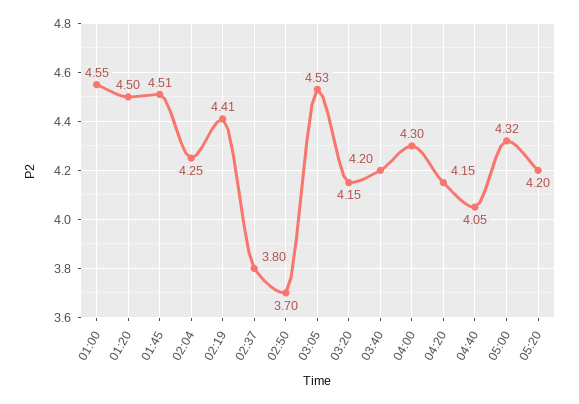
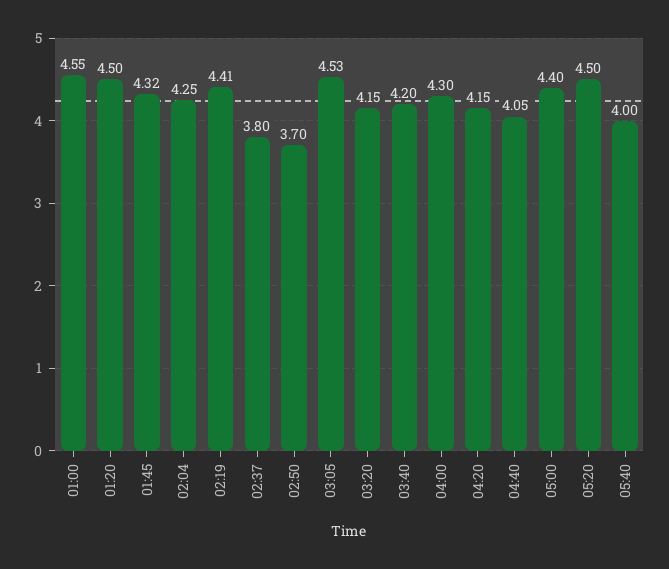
01:45: 4.51 -> 4.32
05:00: 4.32 -> 4.4
05:20: 4.2 -> 4.5
05:40: none -> 4

